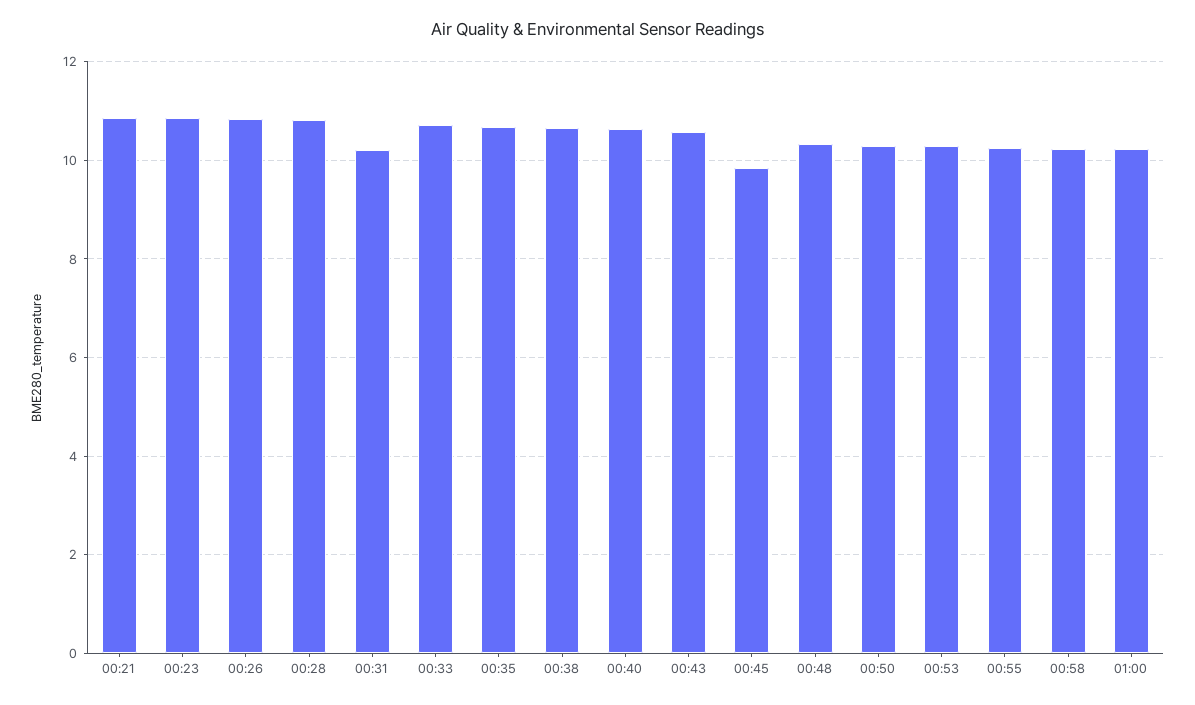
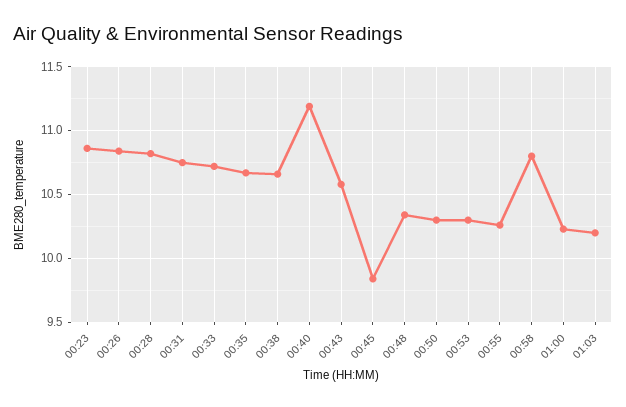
00:21: 10.8 -> none
00:31: 10.2 -> 10.75
00:40: 10.6 -> 11.2
00:58: 10.2 -> 10.8
01:03: none -> 10.2

